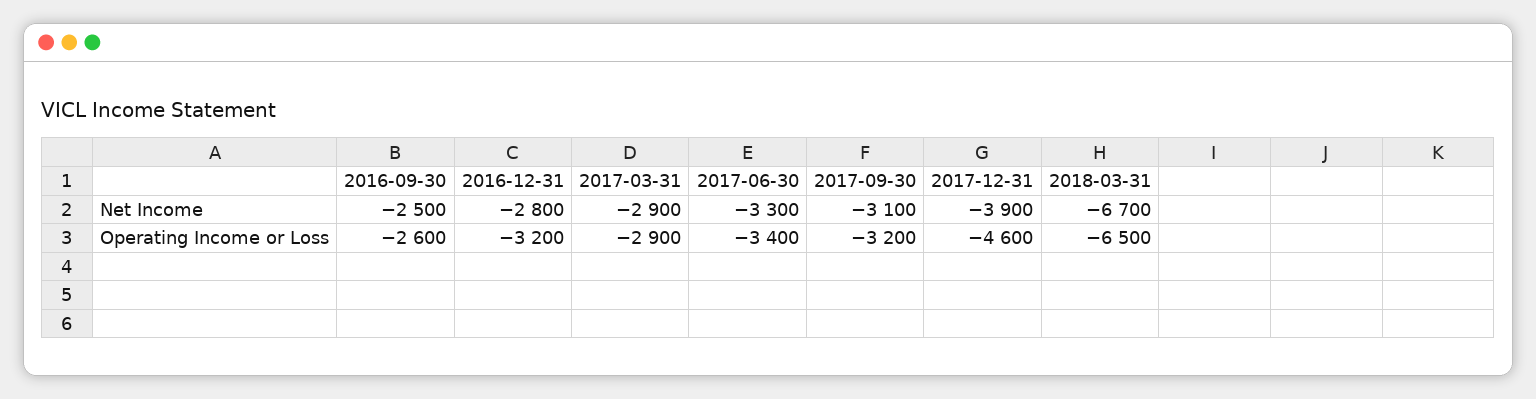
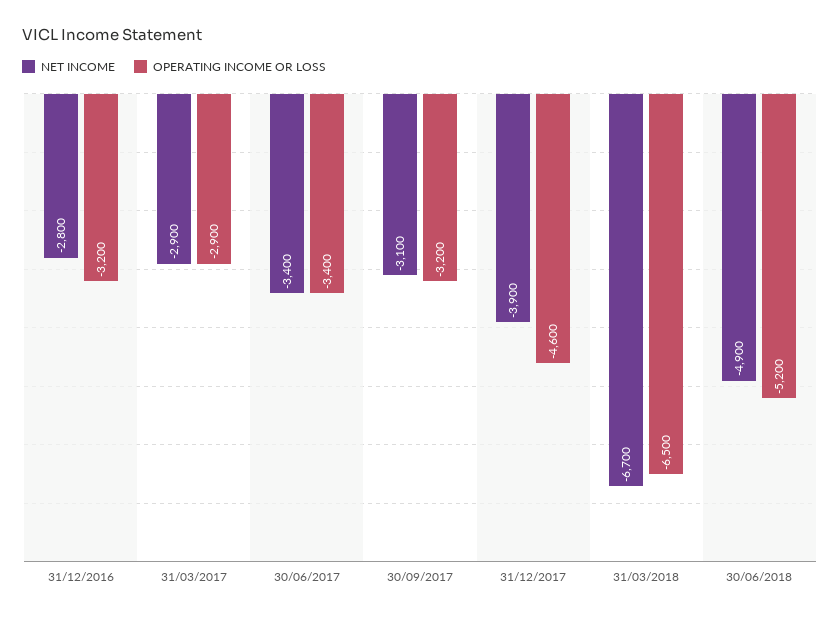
Net Income, 2016-09-30: -2500 -> none
Net Income, 2017-06-30: -3300 -> -3400
Operating Income or Loss, 2016-09-30: -2600 -> none
Net Income, 30/06/2018: none -> -4900
Operating Income or Loss, 30/06/2018: none -> -5200

